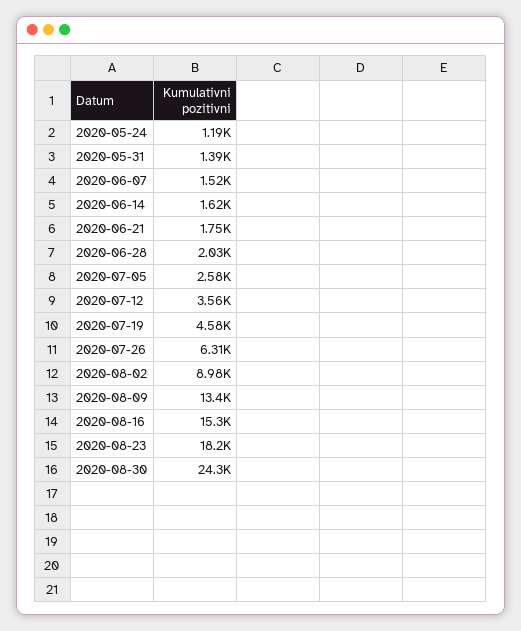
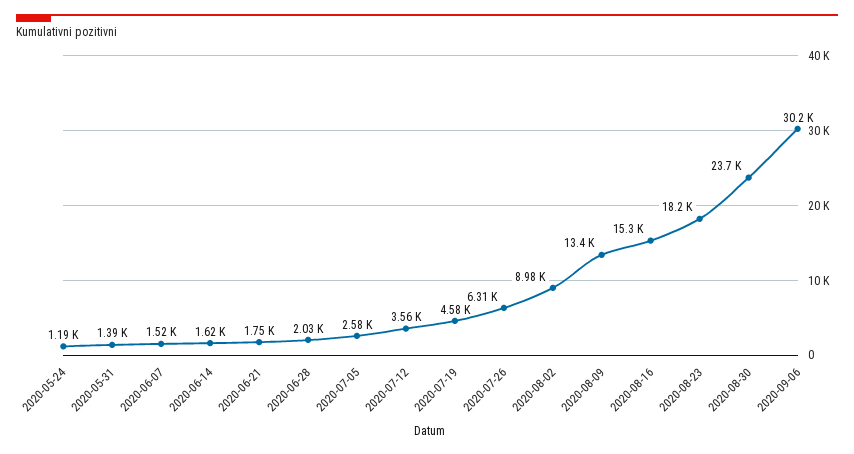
2020-08-30: 24300 -> 23700
2020-09-06: none -> 30200

